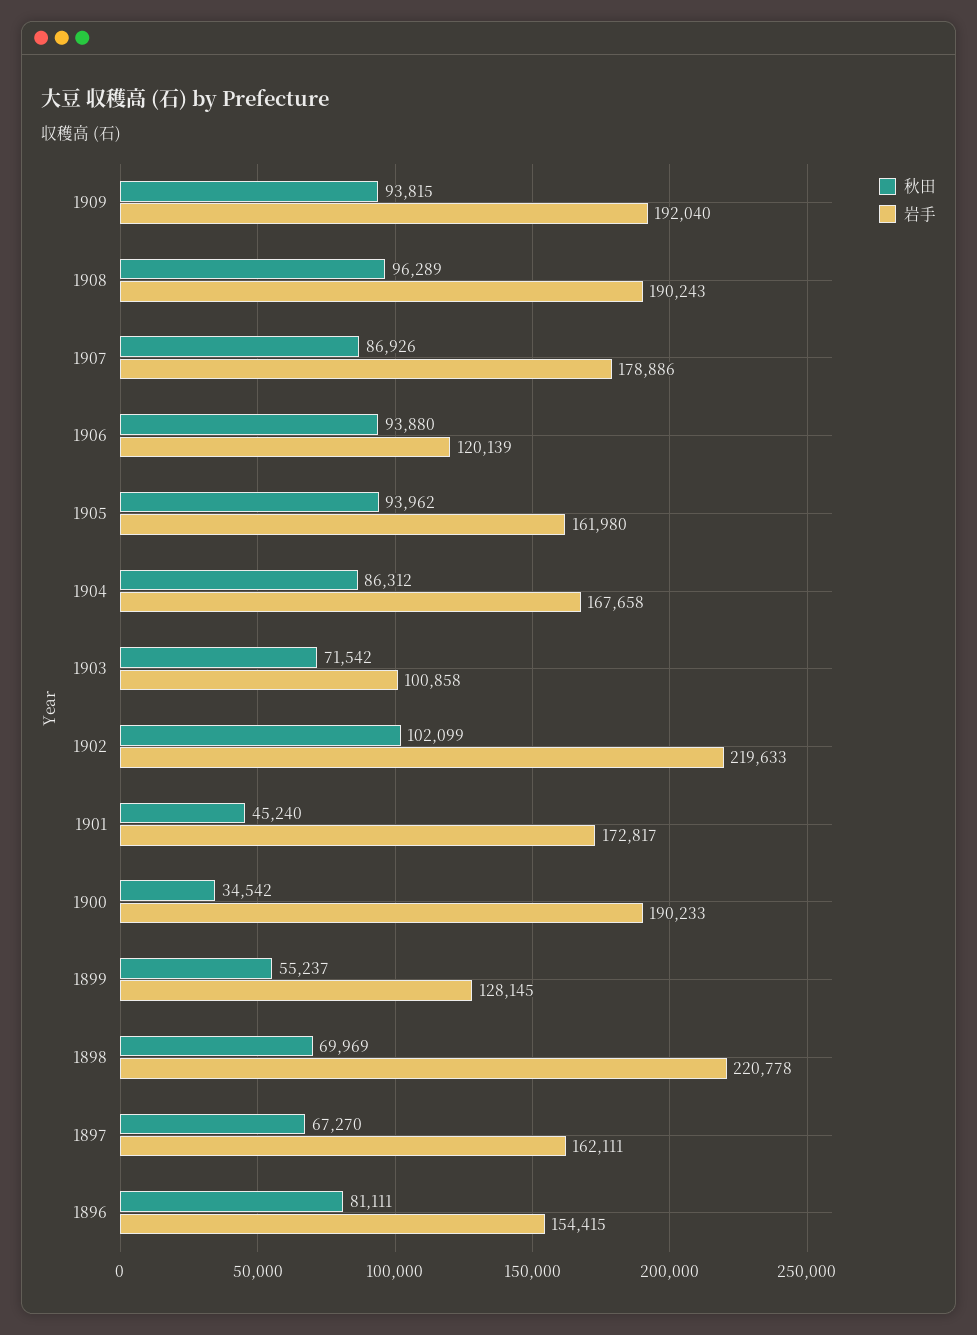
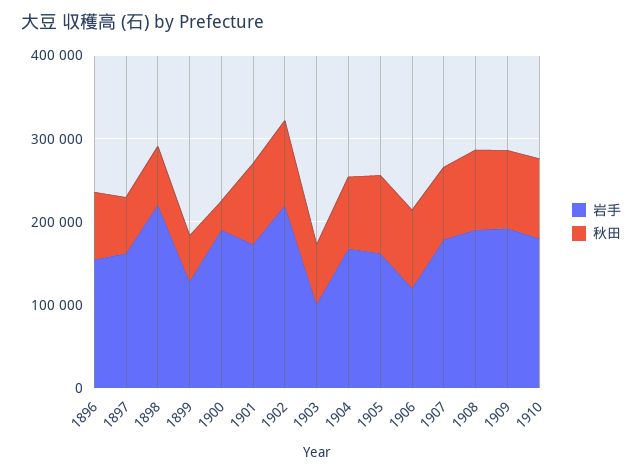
秋田, 1901: 45240 -> 100000
岩手, 1910: none -> 180000
秋田, 1910: none -> 100000

